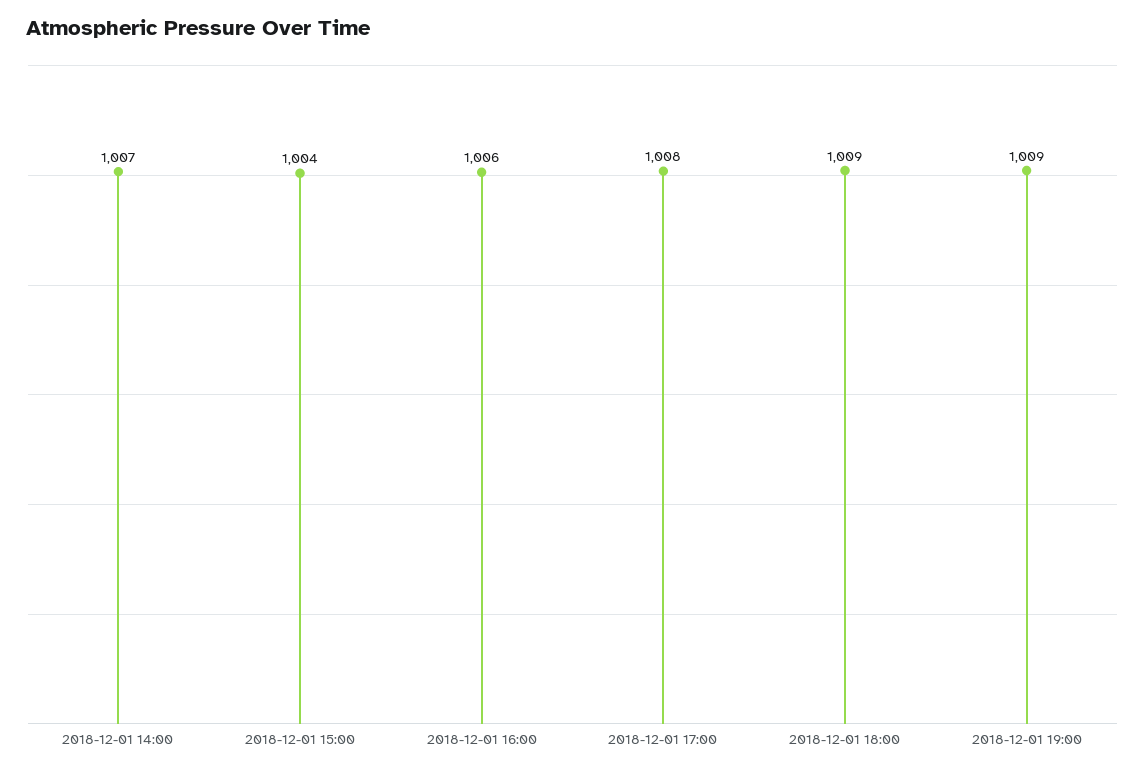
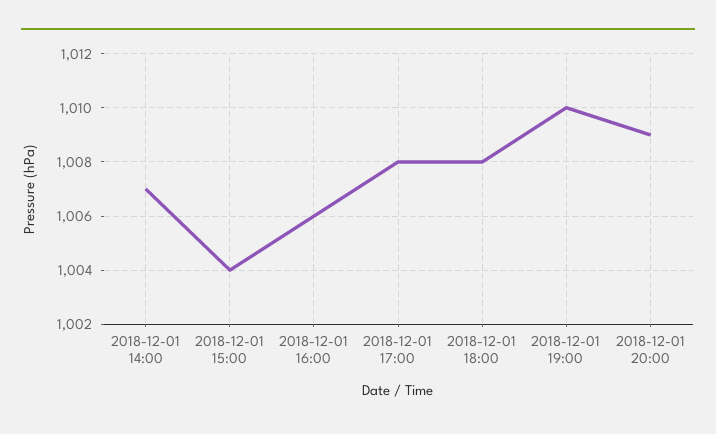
2018-12-01 18:00: 1009 -> 1008
2018-12-01 19:00: 1009 -> 1010
2018-12-01 20:00: none -> 1009

